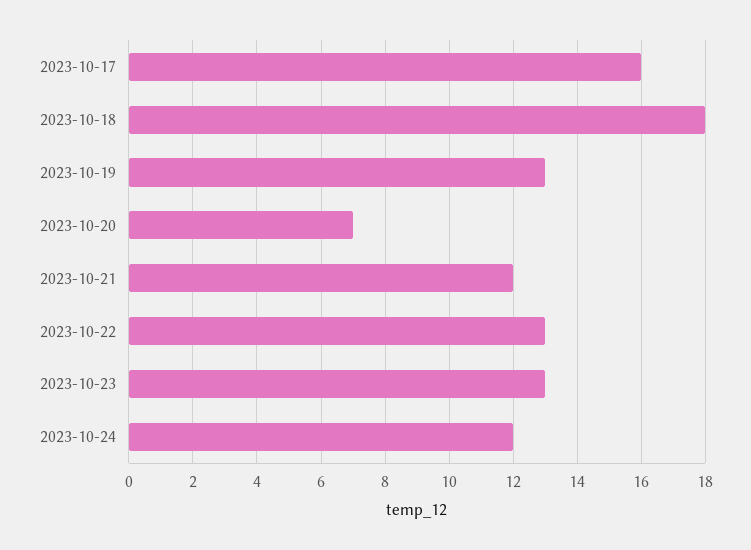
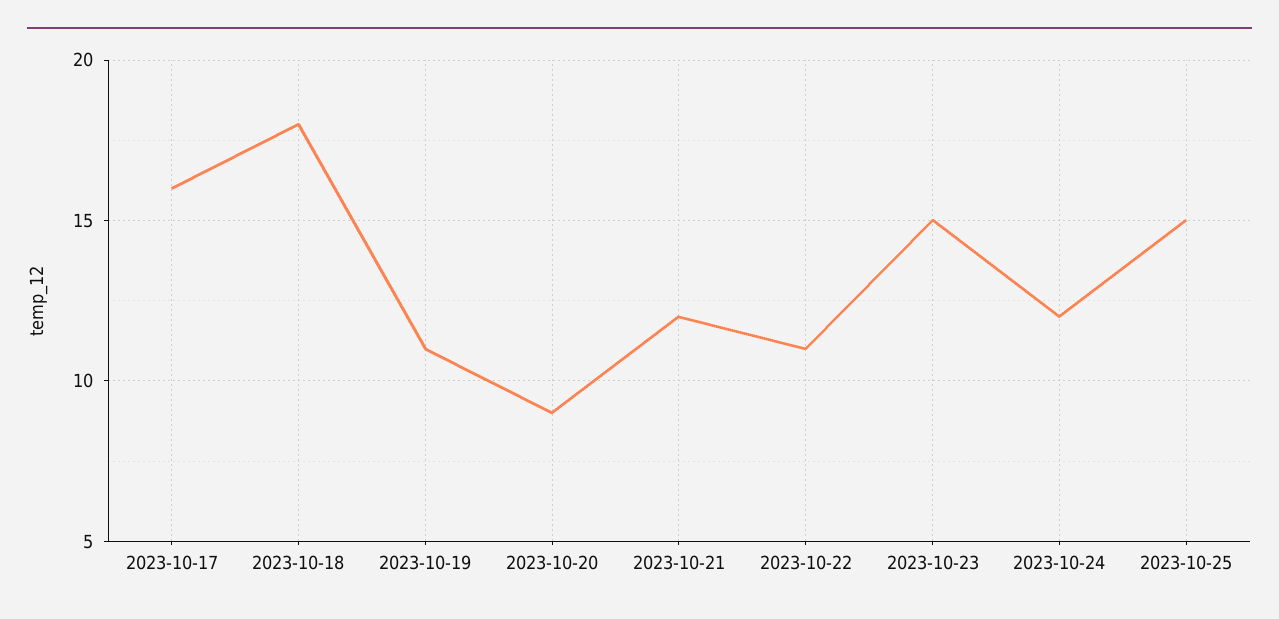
2023-10-19: 13 -> 11
2023-10-20: 7 -> 9
2023-10-22: 13 -> 11
2023-10-23: 13 -> 15
2023-10-25: none -> 15

